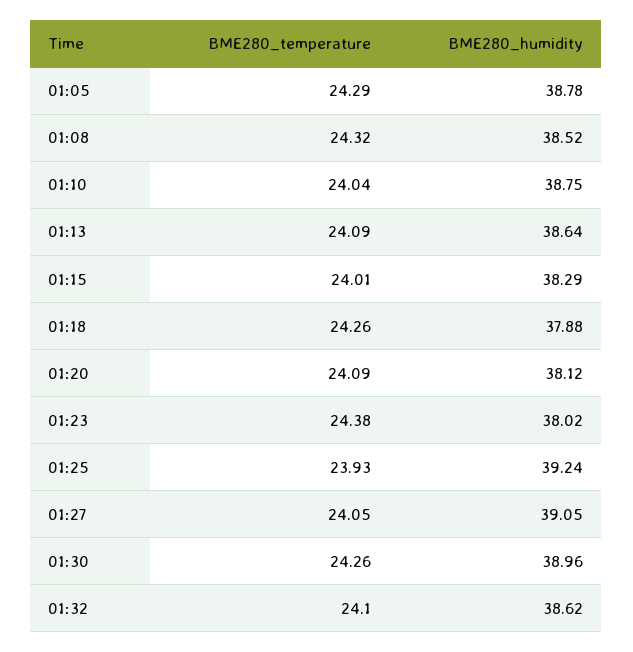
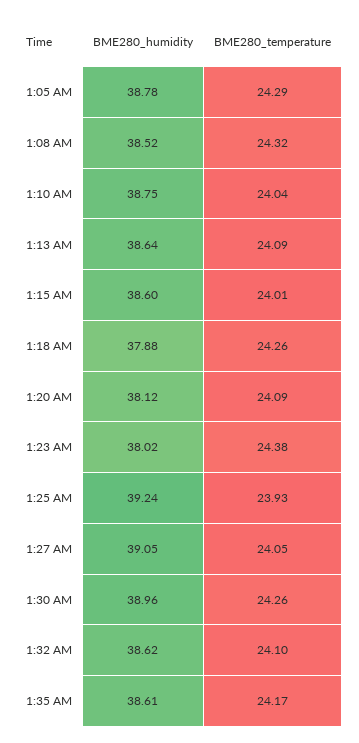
BME280_humidity, 01:15: 38.29 -> 38.6
BME280_humidity, 1:35 AM: none -> 38.61
BME280_temperature, 1:35 AM: none -> 24.17

